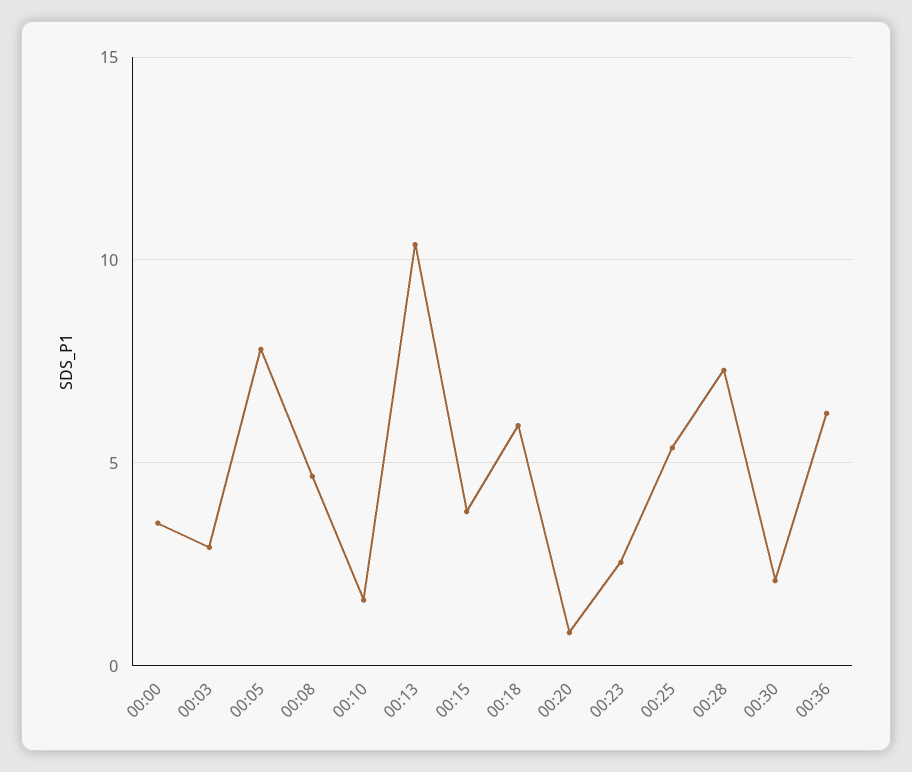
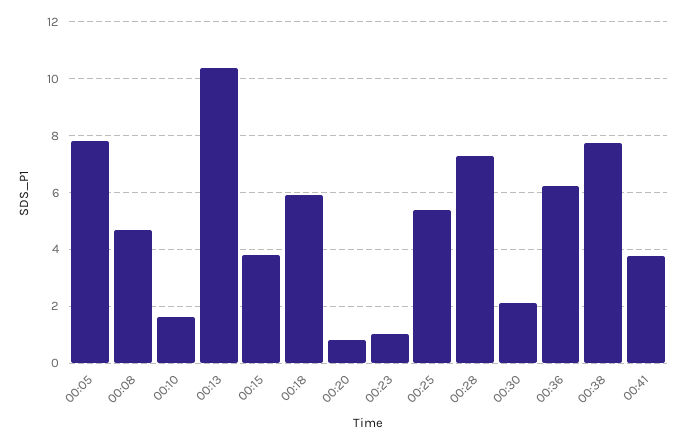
00:00: 3.5 -> none
00:03: 3 -> none
00:23: 2.5 -> 1
00:38: none -> 7.75
00:41: none -> 3.75

